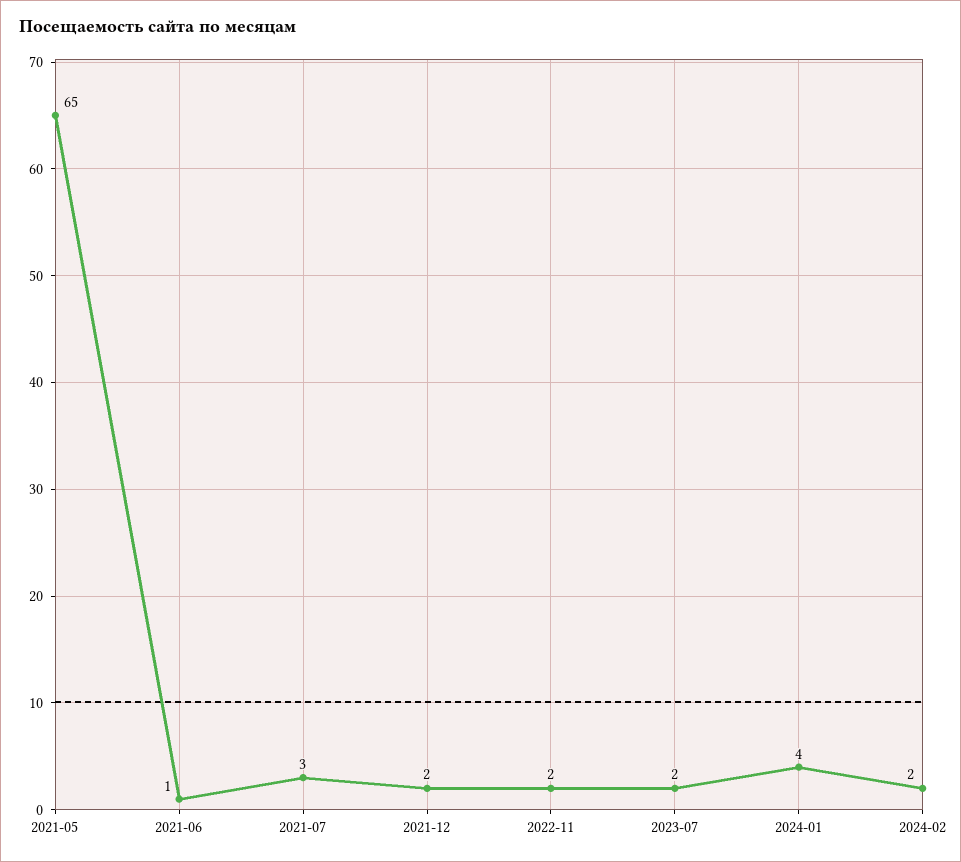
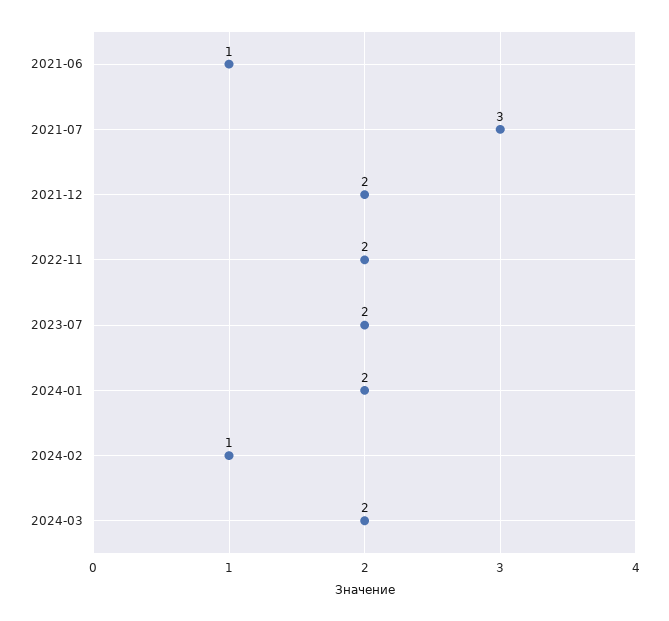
2021-05: 65 -> none
2024-01: 4 -> 2
2024-02: 2 -> 1
2024-03: none -> 2

